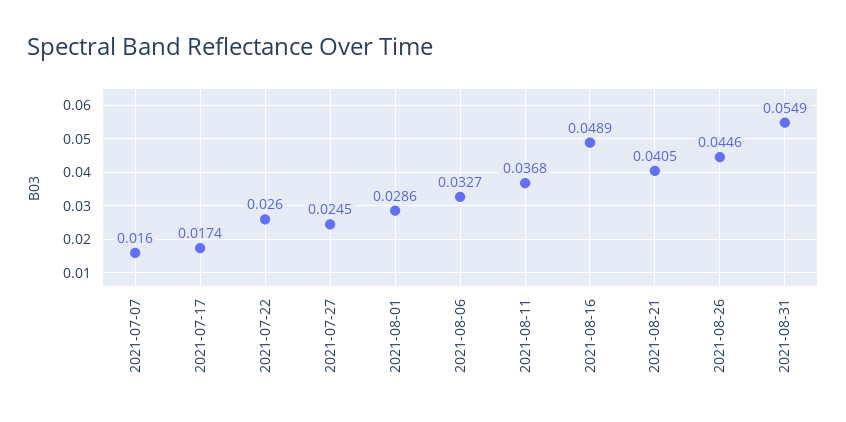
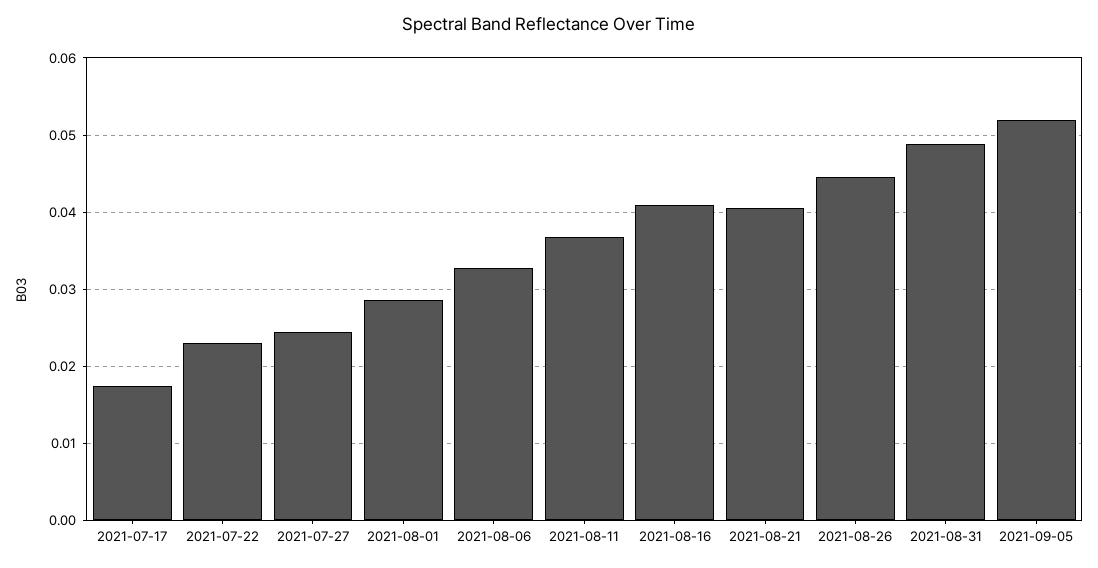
2021-07-07: 0.016 -> none
2021-07-22: 0.026 -> 0.023
2021-08-16: 0.0489 -> 0.041
2021-08-31: 0.0549 -> 0.049
2021-09-05: none -> 0.052

